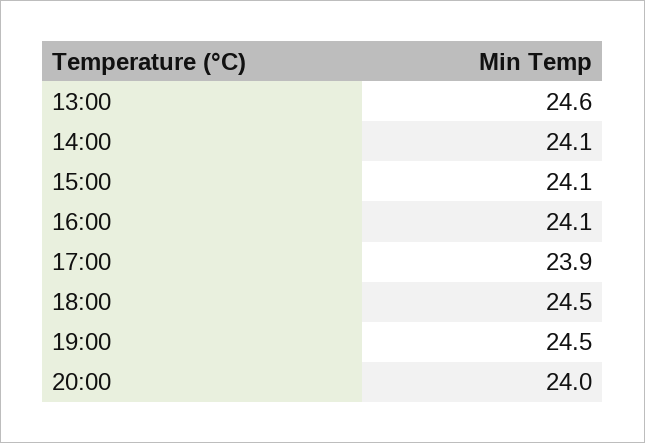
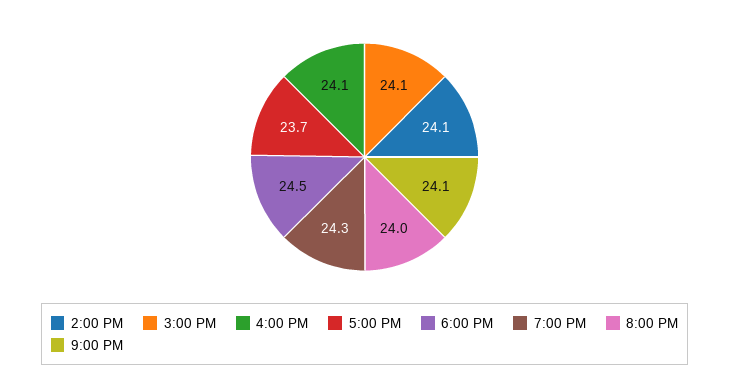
13:00: 24.6 -> none
17:00: 23.9 -> 23.7
19:00: 24.5 -> 24.3
9:00 PM: none -> 24.1

